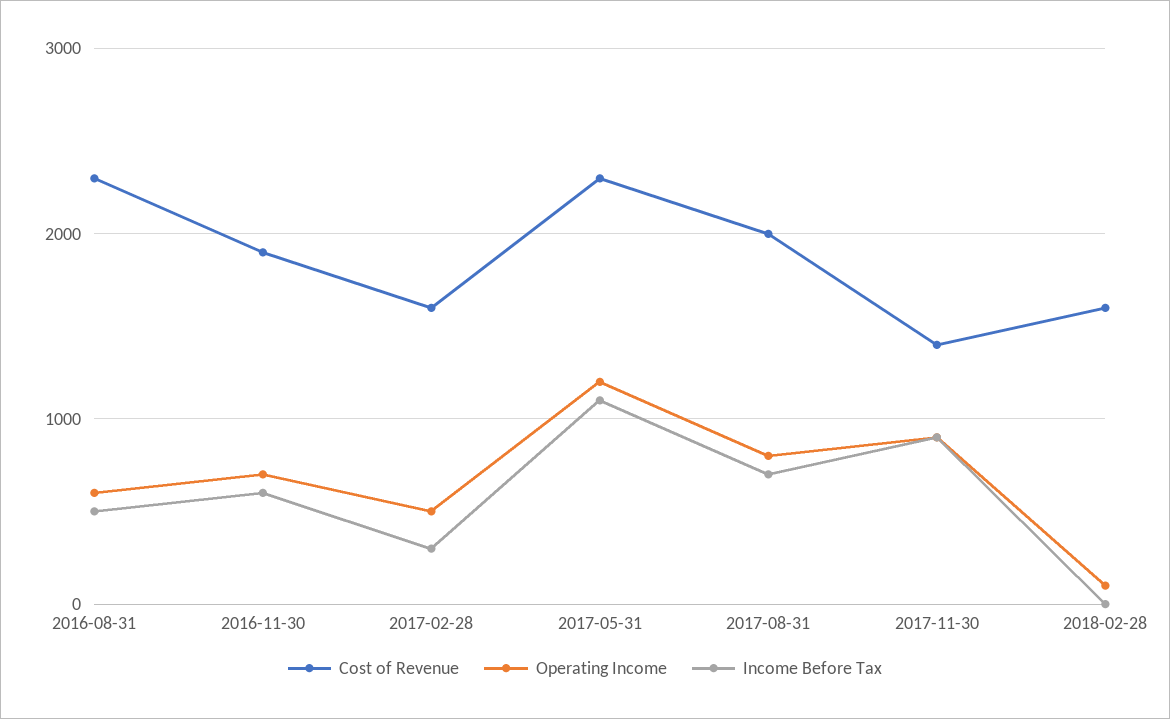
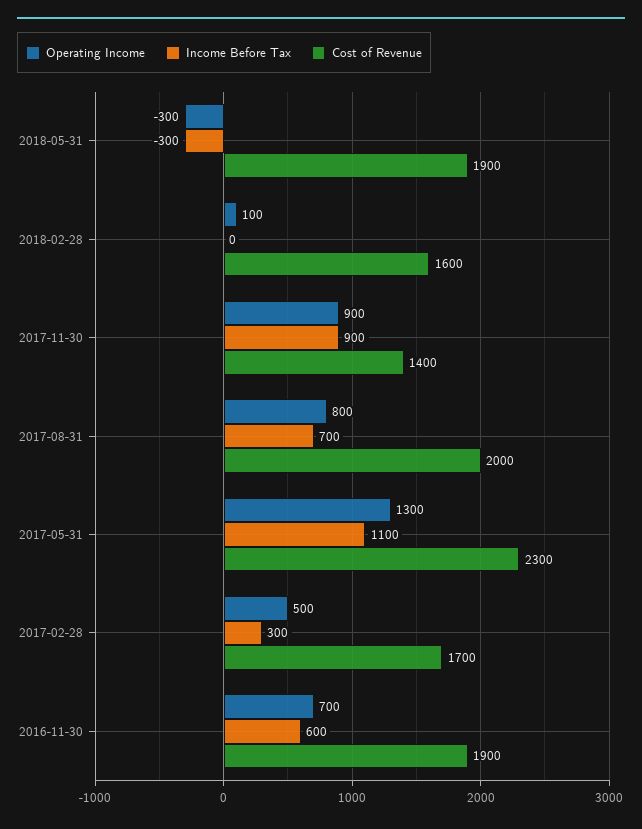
Cost of Revenue, 2016-08-31: 2300 -> none
Operating Income, 2016-08-31: 600 -> none
Income Before Tax, 2016-08-31: 500 -> none
Cost of Revenue, 2017-02-28: 1600 -> 1700
Operating Income, 2017-05-31: 1200 -> 1300
Operating Income, 2018-05-31: none -> -300
Income Before Tax, 2018-05-31: none -> -300
Cost of Revenue, 2018-05-31: none -> 1900

